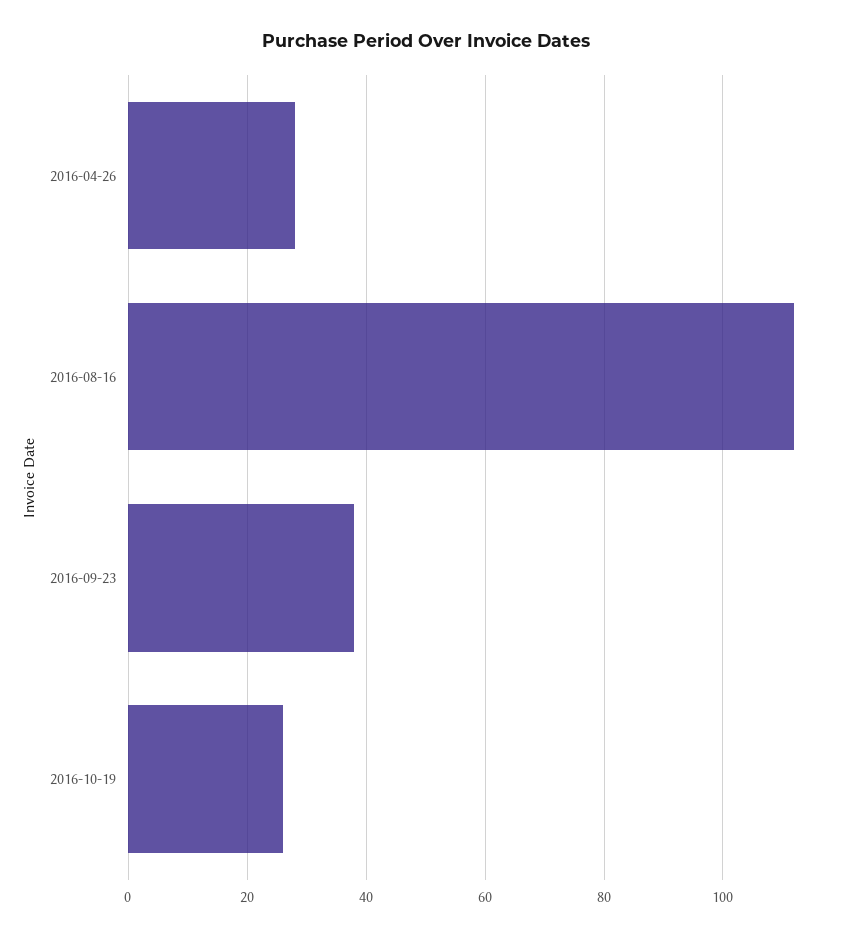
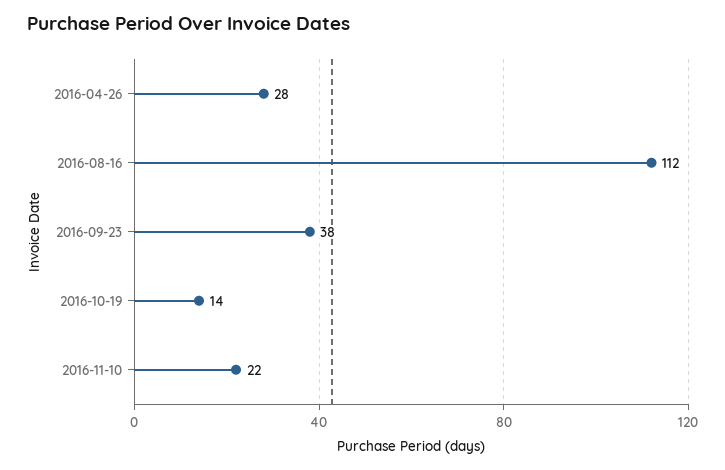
2016-10-19: 25 -> 14
2016-11-10: none -> 22

